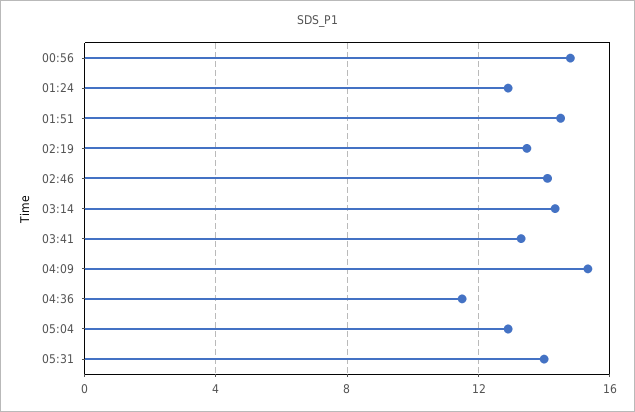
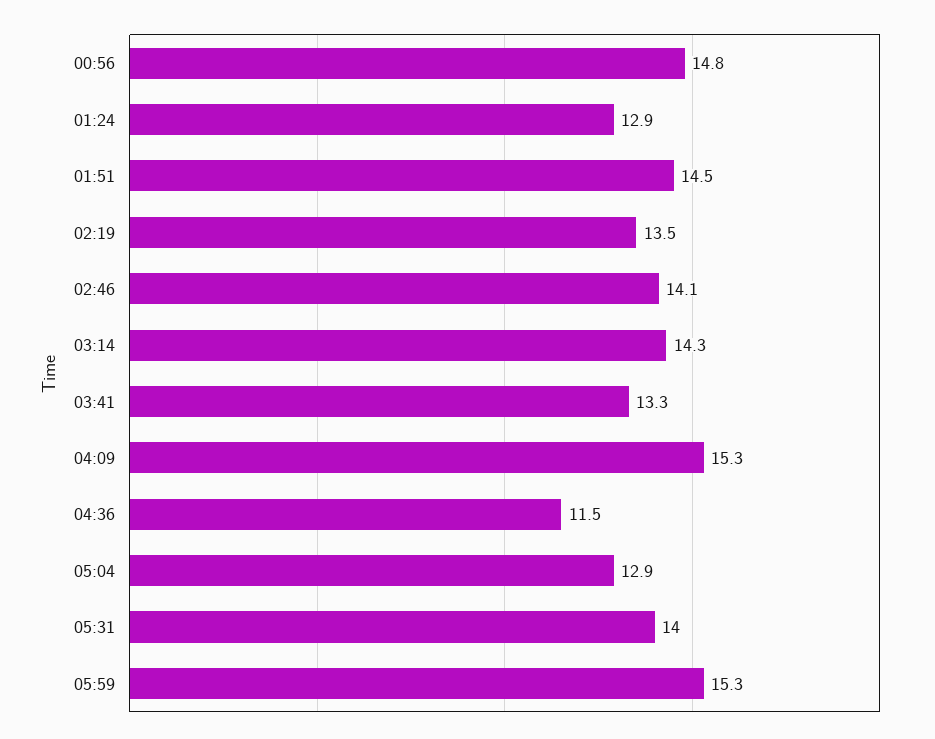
05:59: none -> 15.3

